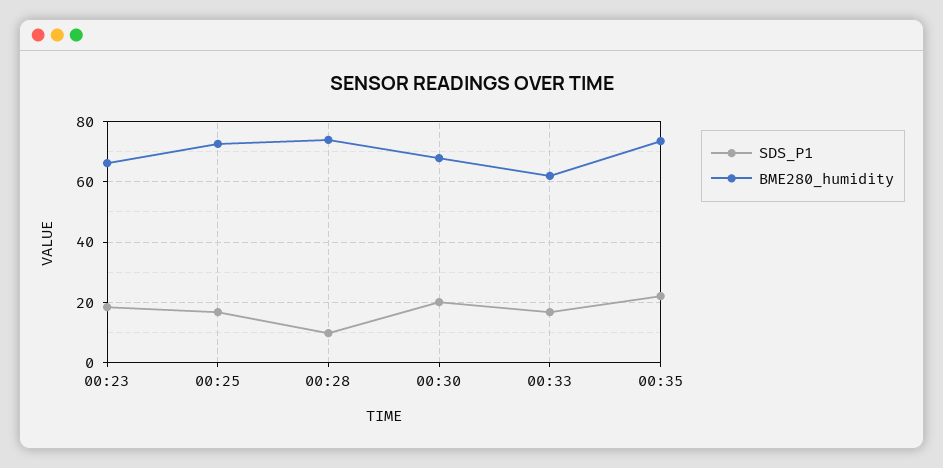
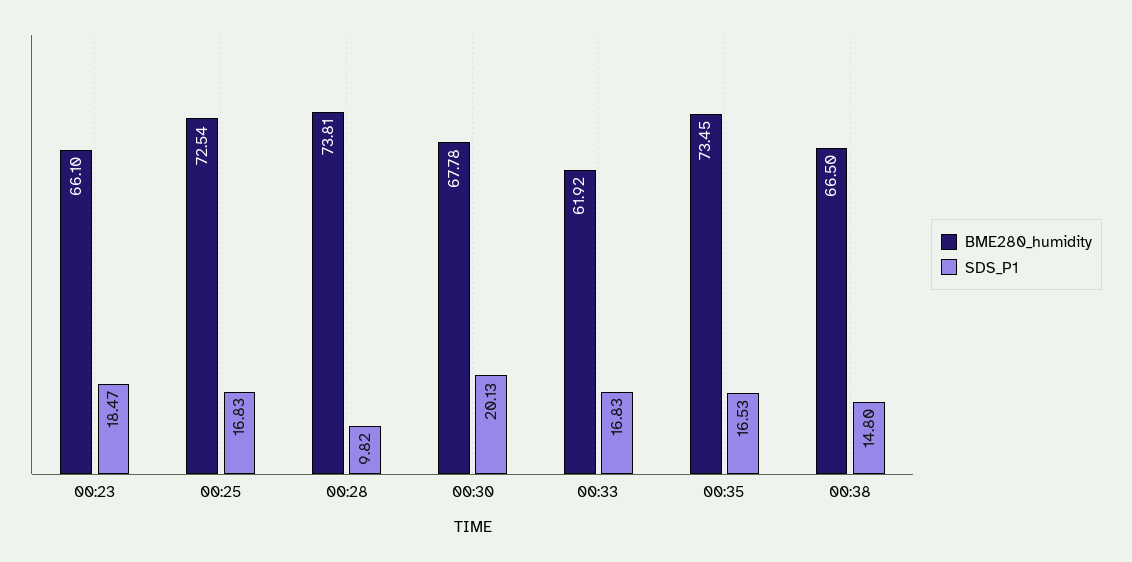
SDS_P1, 00:35: 22 -> 16.53
BME280_humidity, 00:38: none -> 66.5
SDS_P1, 00:38: none -> 14.8

